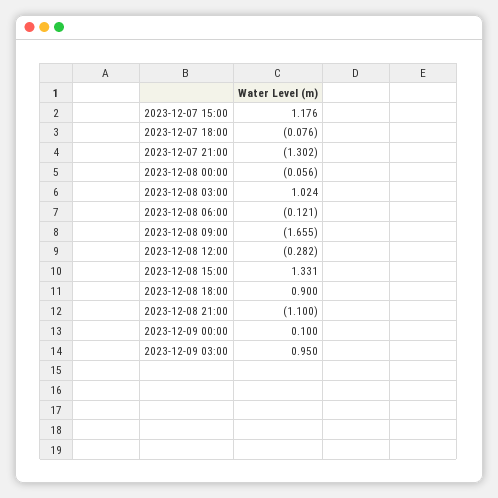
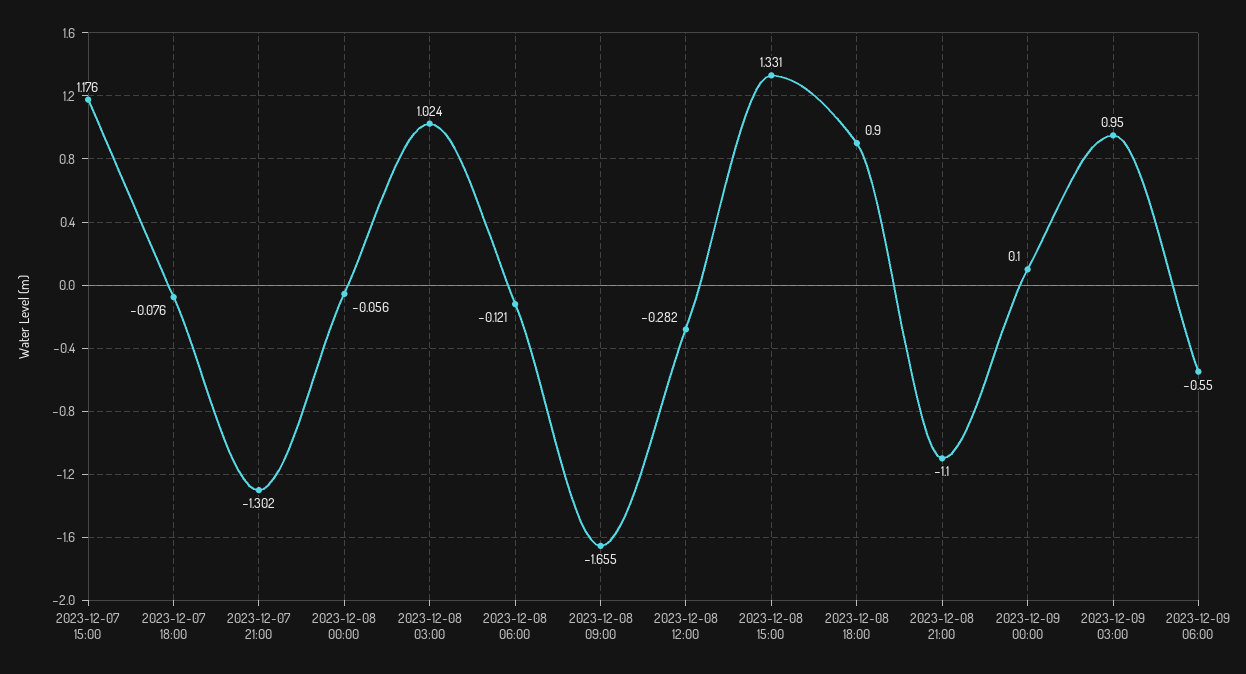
2023-12-09 06:00: none -> -0.55

